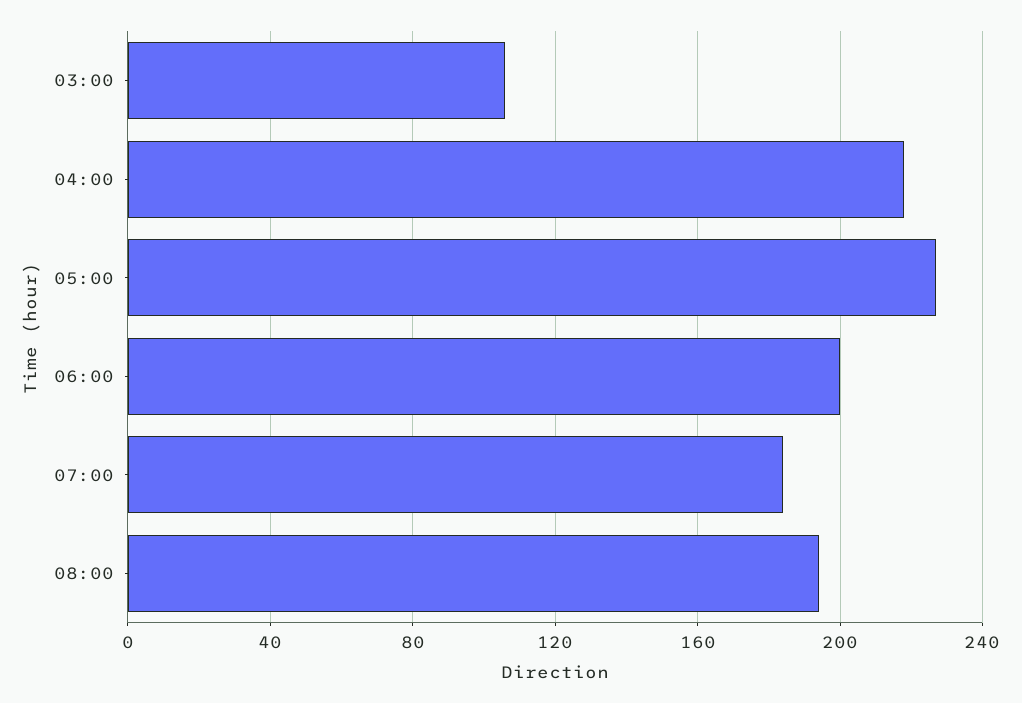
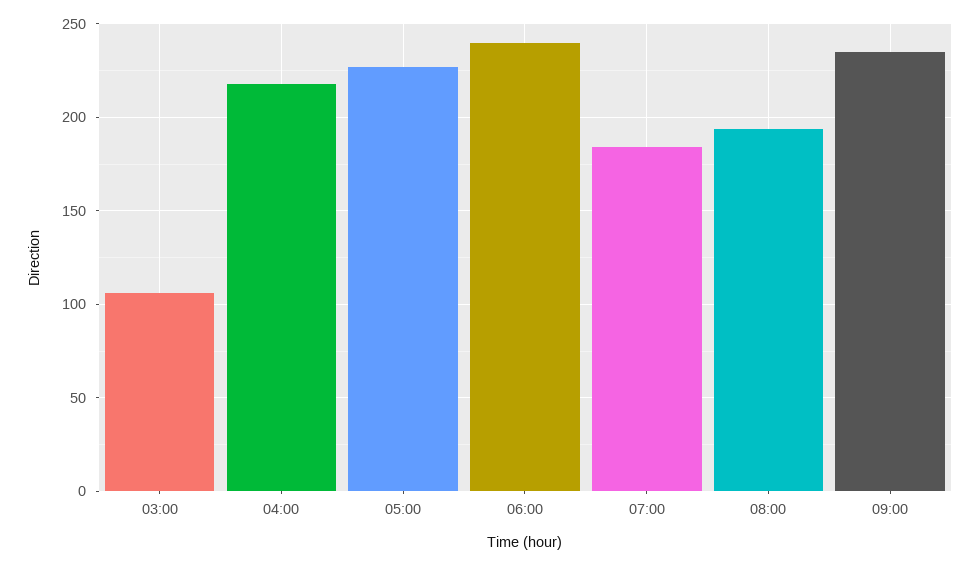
06:00: 200 -> 240
09:00: none -> 235

